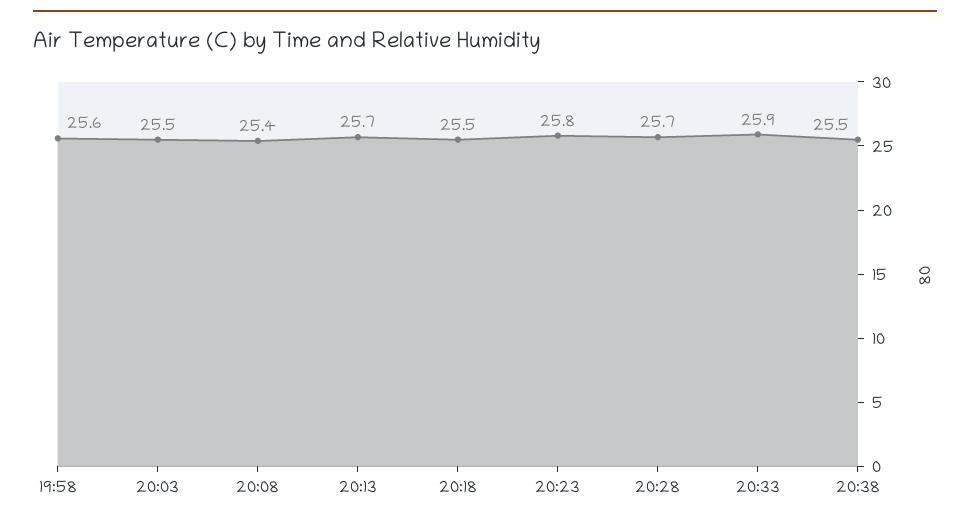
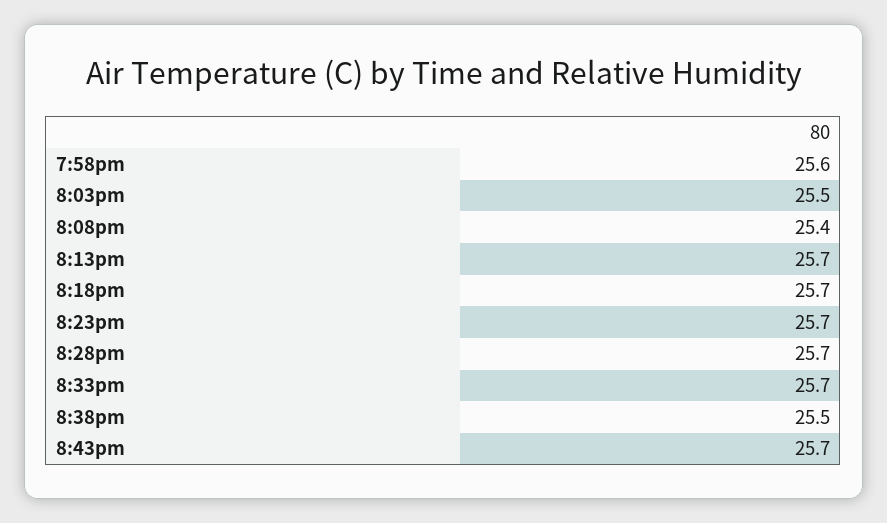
20:18: 25.5 -> 25.7
20:23: 25.8 -> 25.7
20:33: 25.9 -> 25.7
8:43pm: none -> 25.7

